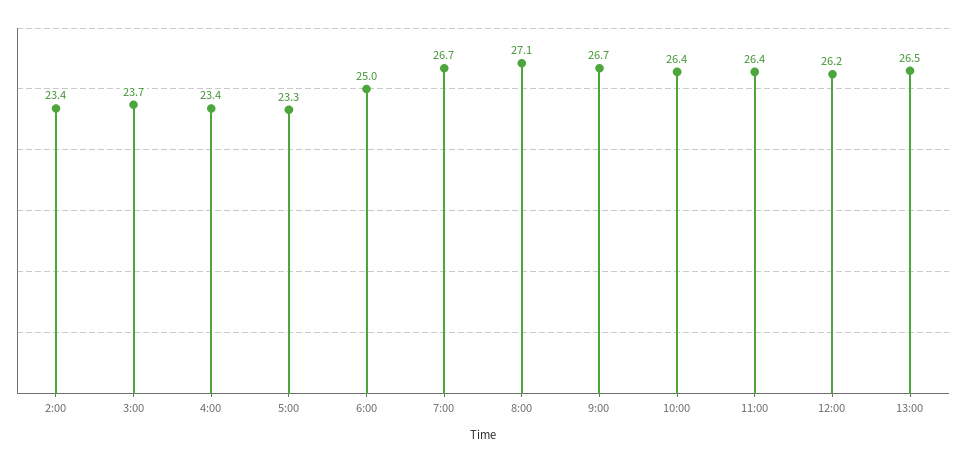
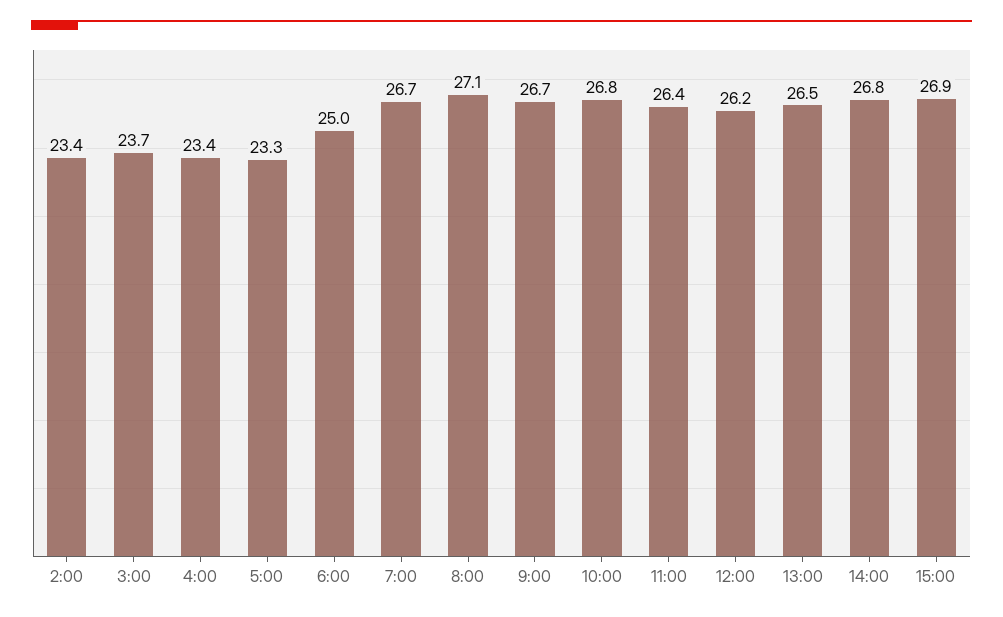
10:00: 26.4 -> 26.8
14:00: none -> 26.8
15:00: none -> 26.9

